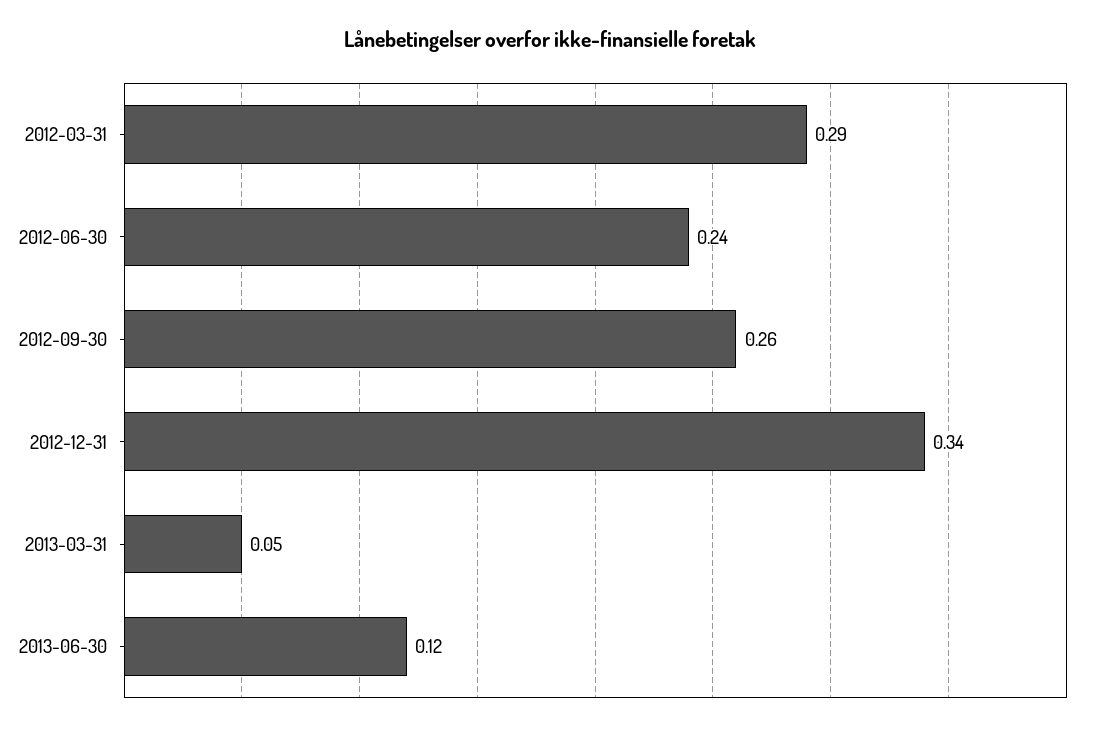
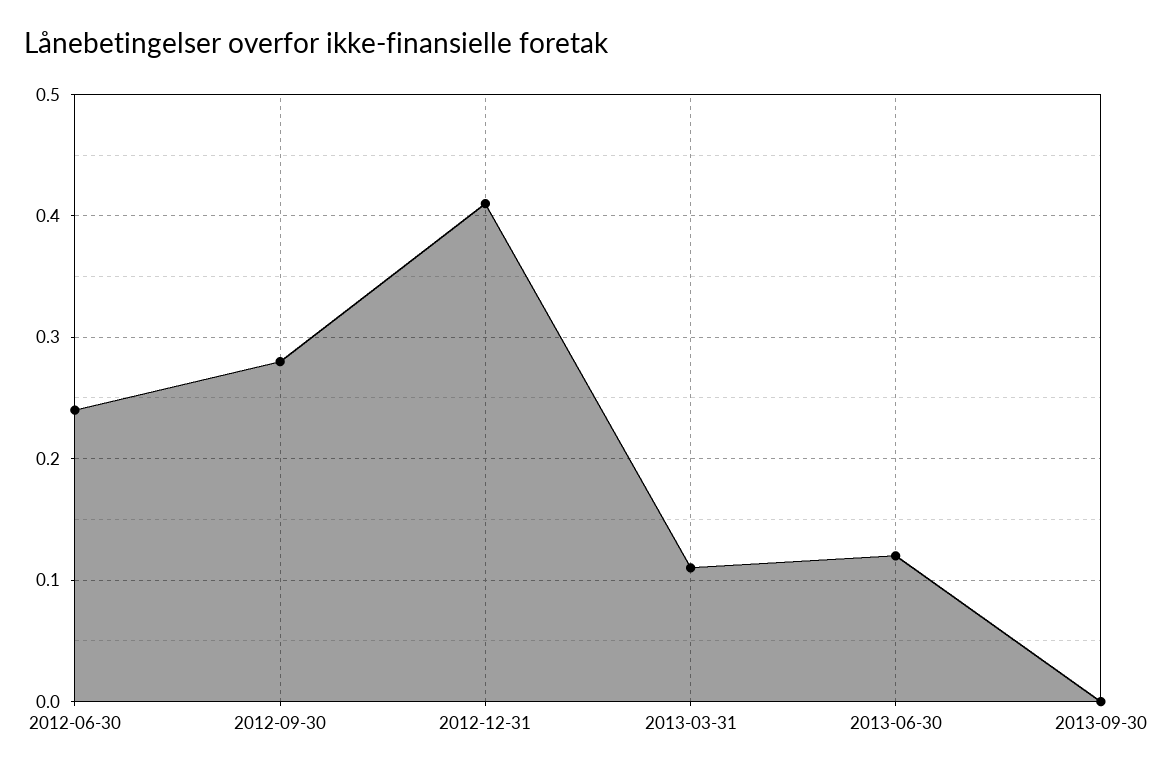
2012-03-31: 0.29 -> none
2012-09-30: 0.26 -> 0.28
2012-12-31: 0.34 -> 0.41
2013-03-31: 0.05 -> 0.11
2013-09-30: none -> 0

